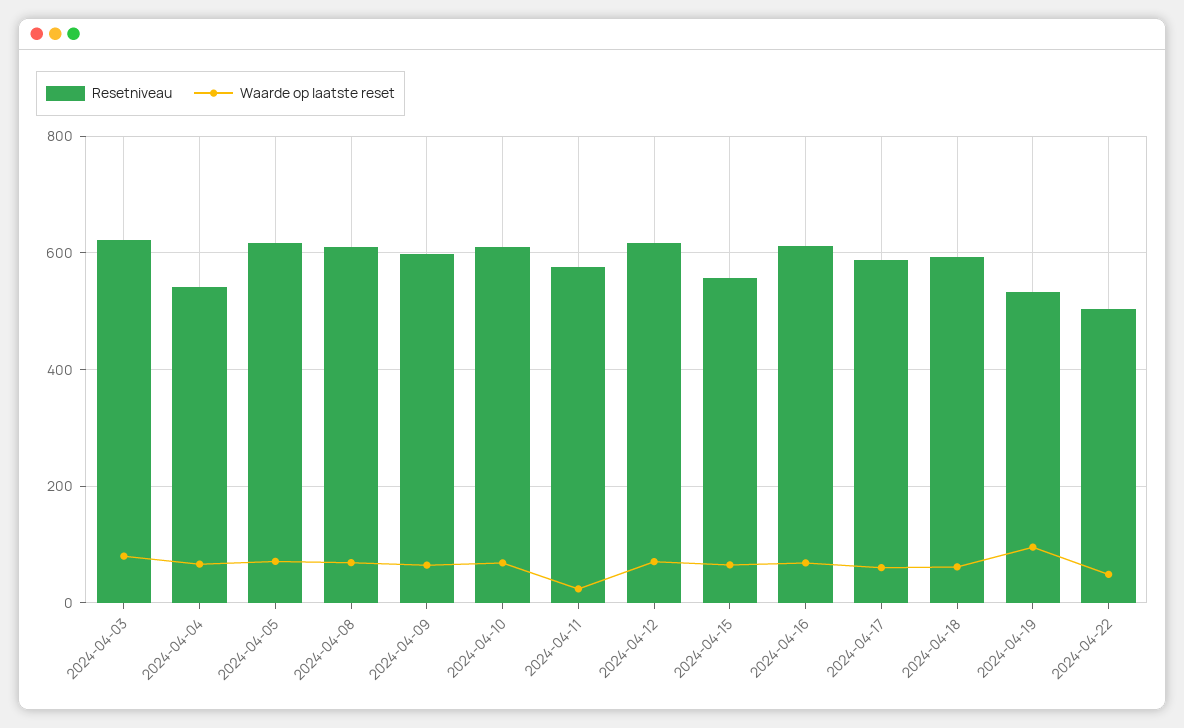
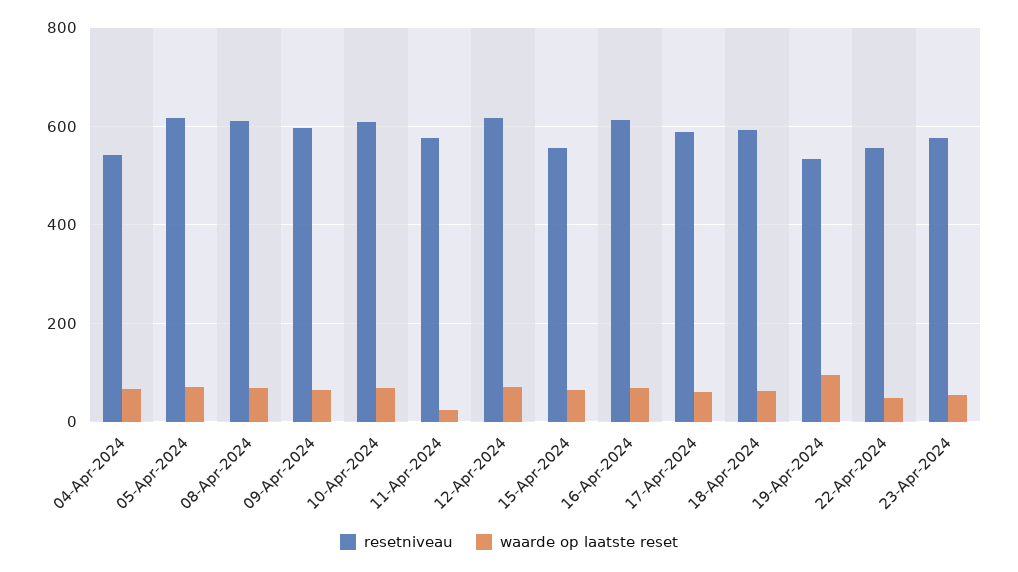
Resetniveau, 2024-04-03: 620 -> none
Waarde op laatste reset, 2024-04-03: 80 -> none
Resetniveau, 2024-04-22: 500 -> 560
Resetniveau, 23-Apr-2024: none -> 580
Waarde op laatste reset, 23-Apr-2024: none -> 60

